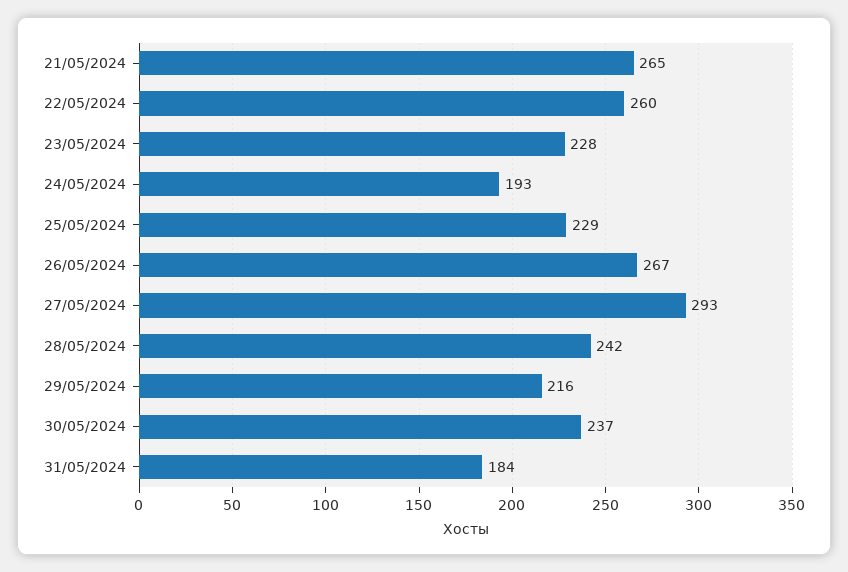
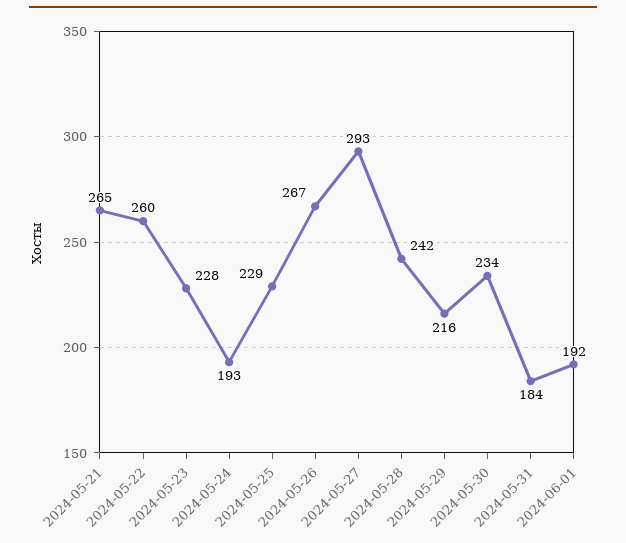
30/05/2024: 237 -> 234
2024-06-01: none -> 192

